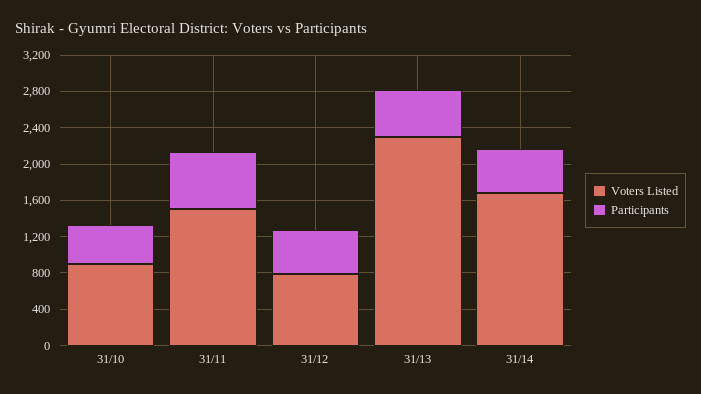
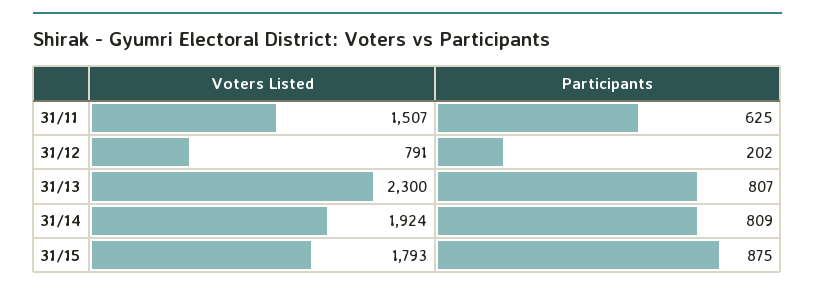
Voters Listed, 31/10: 900 -> none
Participants, 31/10: 400 -> none
Participants, 31/12: 500 -> 202
Participants, 31/13: 500 -> 807
Voters Listed, 31/14: 1700 -> 1924
Participants, 31/14: 500 -> 809
Voters Listed, 31/15: none -> 1793
Participants, 31/15: none -> 875

